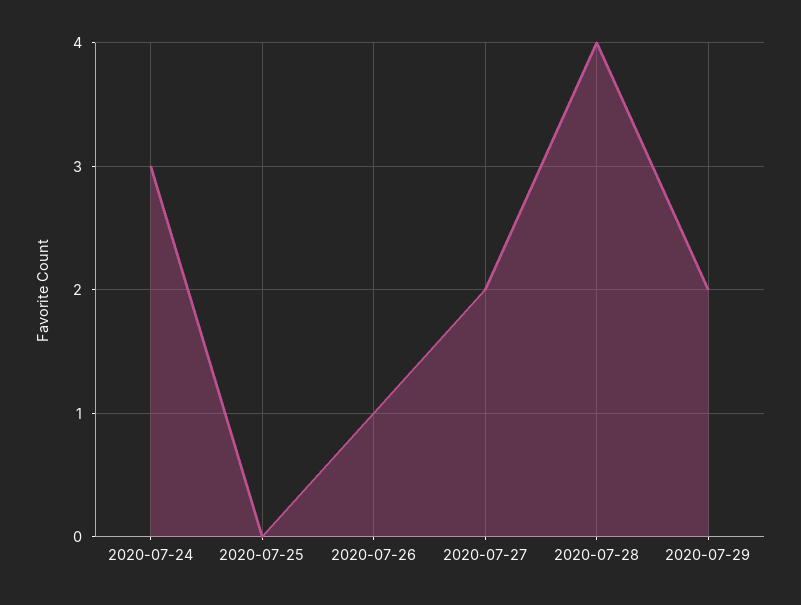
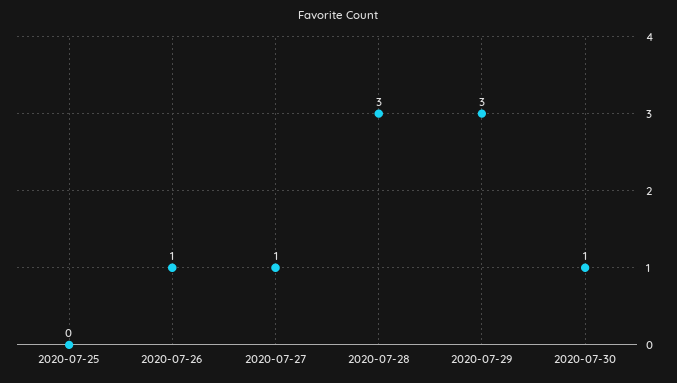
2020-07-24: 3 -> none
2020-07-27: 2 -> 1
2020-07-28: 4 -> 3
2020-07-29: 2 -> 3
2020-07-30: none -> 1

